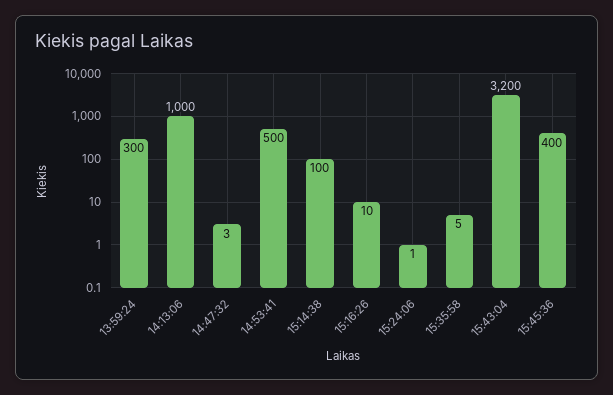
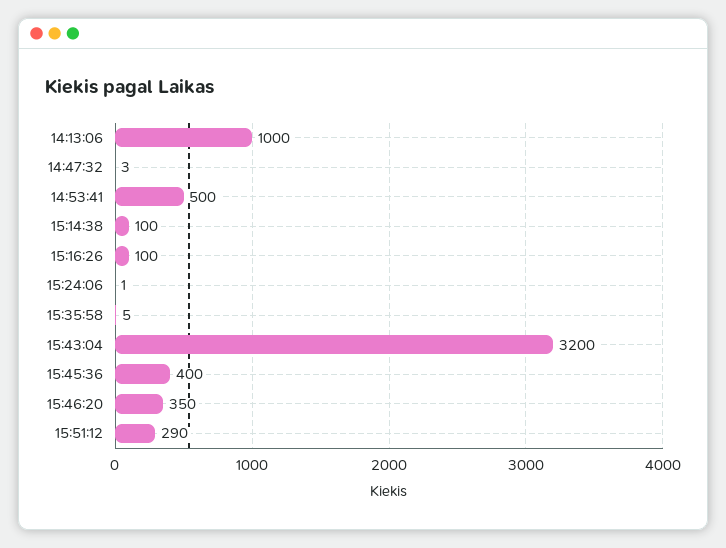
13:59:24: 300 -> none
15:16:26: 10 -> 100
15:46:20: none -> 350
15:51:12: none -> 290

